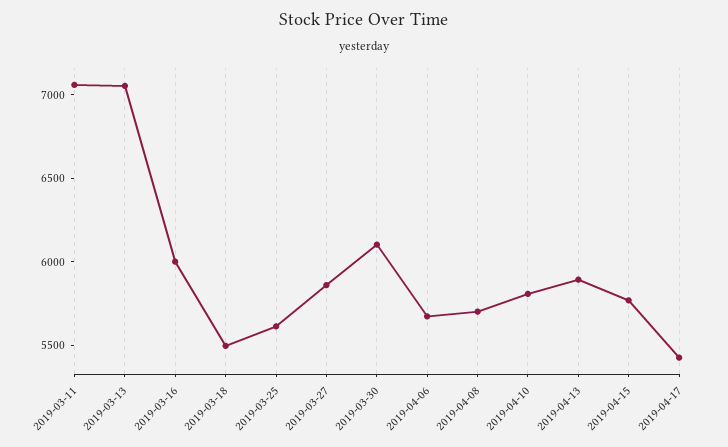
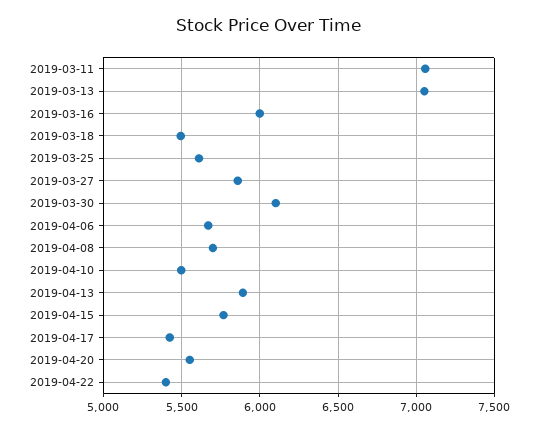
2019-04-10: 5800 -> 5500
2019-04-20: none -> 5550
2019-04-22: none -> 5400

